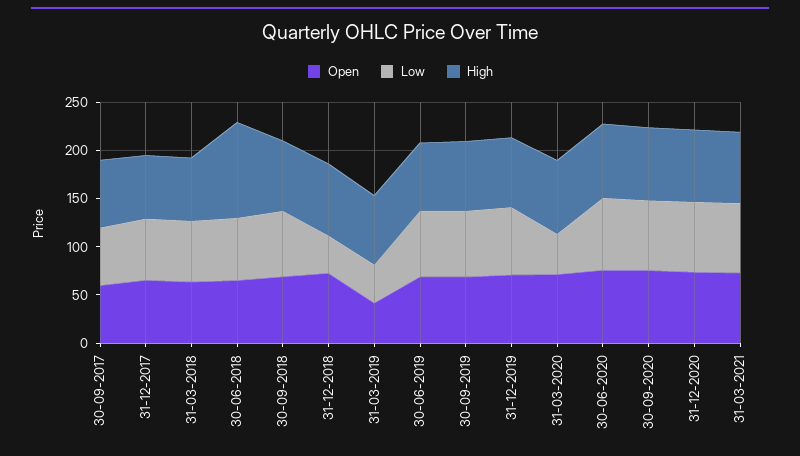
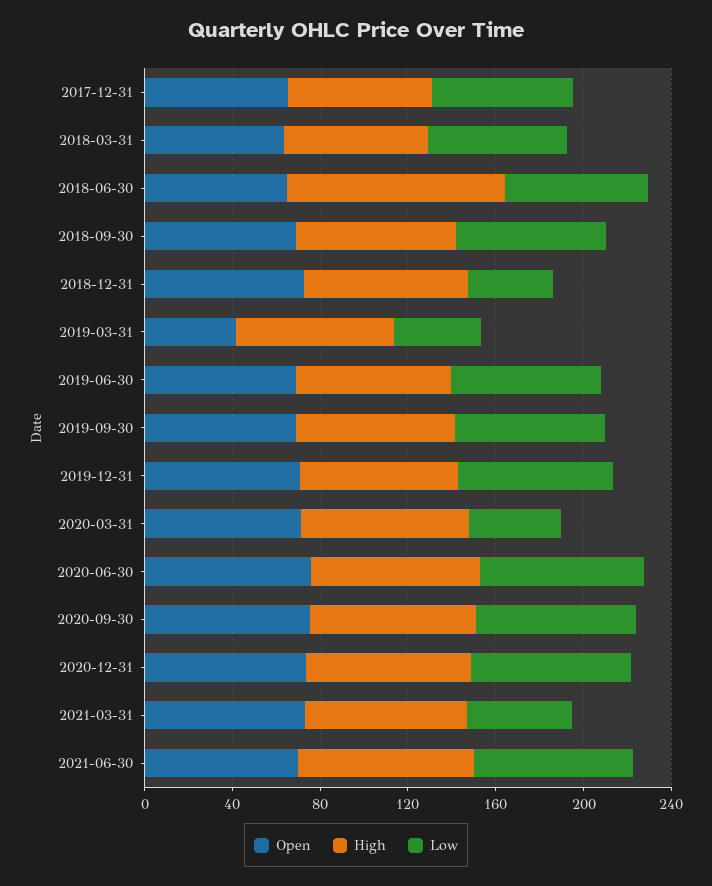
Open, 30-09-2017: 60 -> none
Low, 30-09-2017: 60 -> none
High, 30-09-2017: 70 -> none
Low, 31-03-2021: 70 -> 50
Open, 2021-06-30: none -> 70
High, 2021-06-30: none -> 80
Low, 2021-06-30: none -> 70

